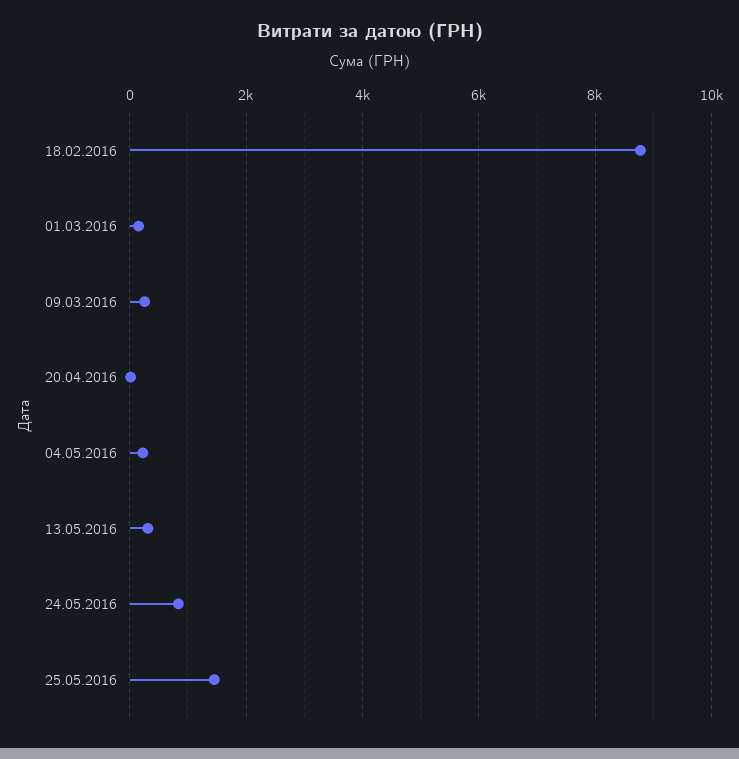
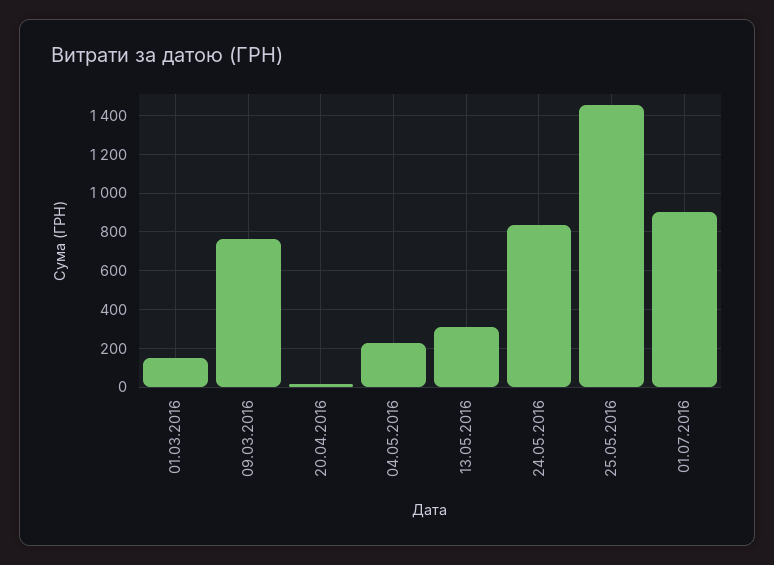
18.02.2016: 8800 -> none
09.03.2016: 200 -> 750
01.07.2016: none -> 900

